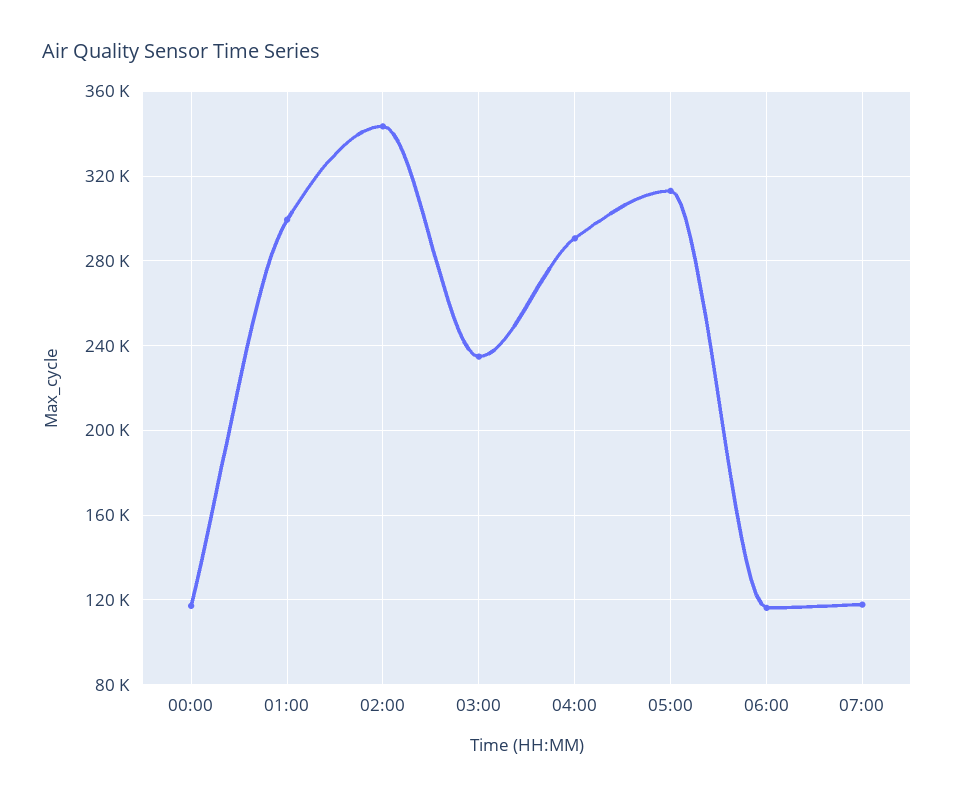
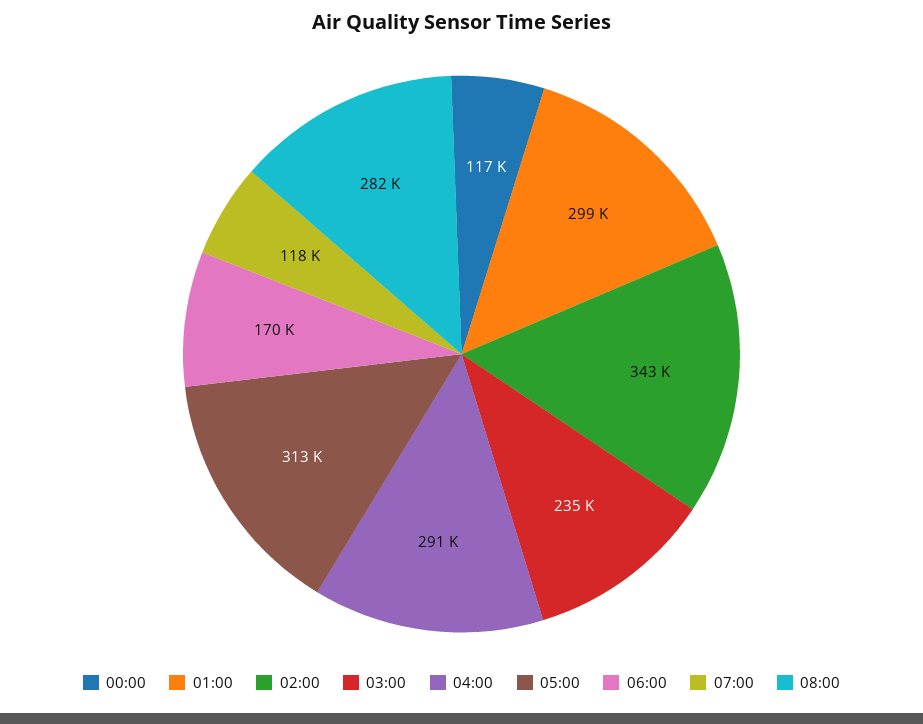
06:00: 115000 -> 170000
08:00: none -> 282000

